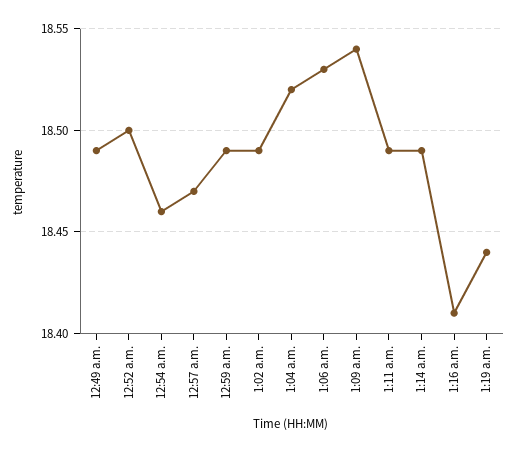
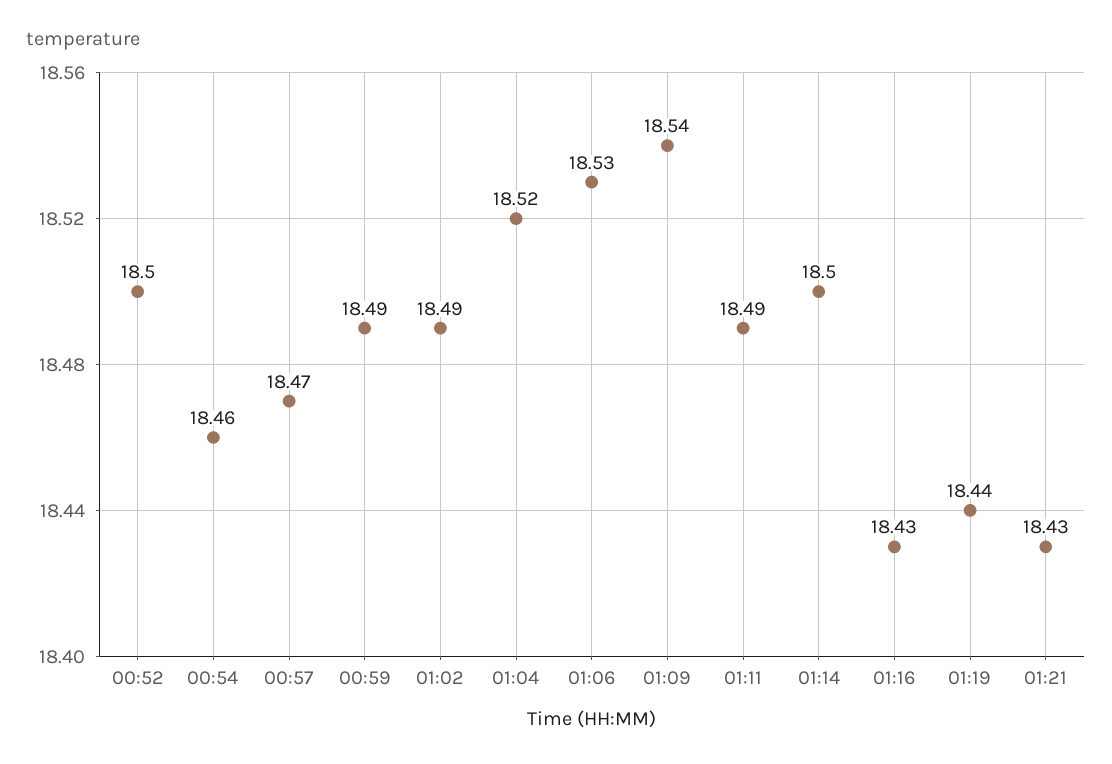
12:49 a.m.: 18.49 -> none
1:14 a.m.: 18.49 -> 18.5
1:16 a.m.: 18.41 -> 18.43
01:21: none -> 18.43

